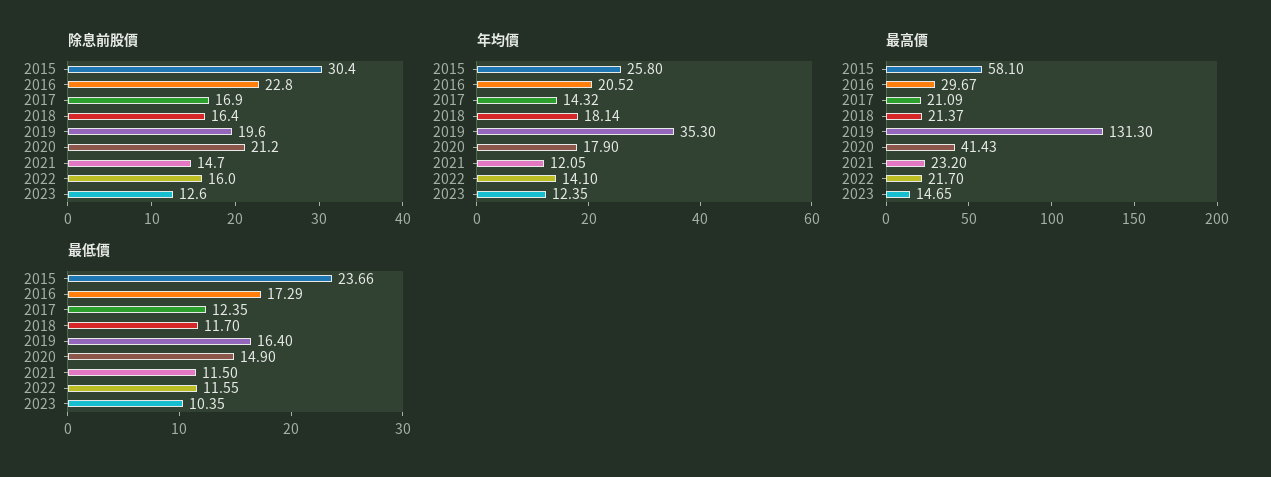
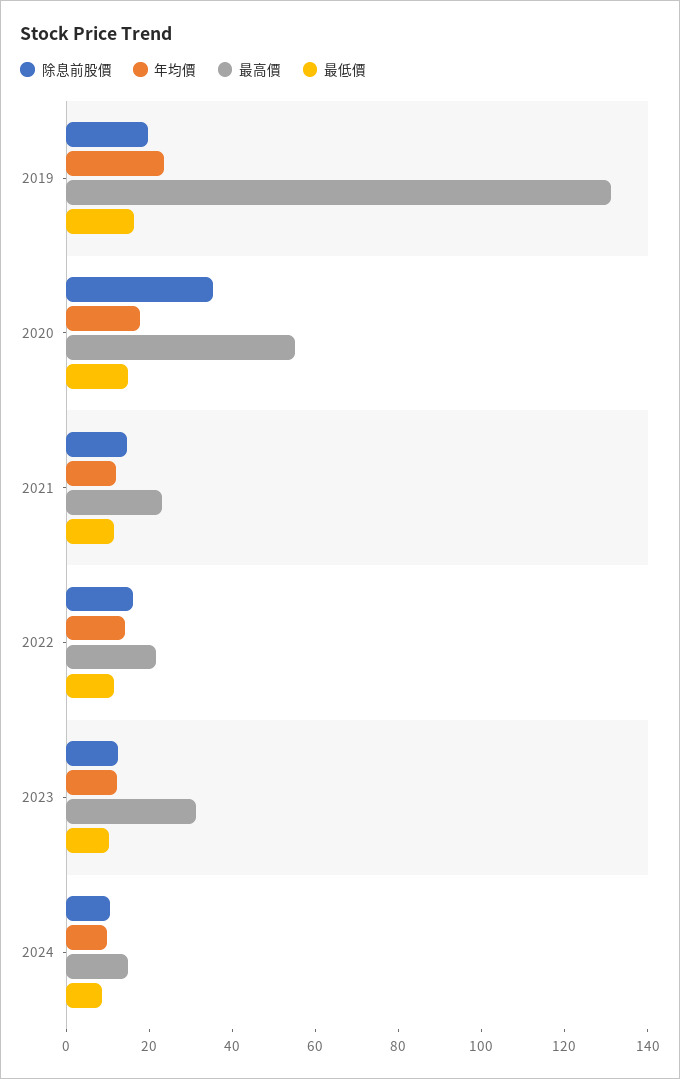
除息前股價, 2015: 30.4 -> none
除息前股價, 2016: 22.8 -> none
除息前股價, 2017: 16.9 -> none
除息前股價, 2018: 16.4 -> none
除息前股價, 2020: 21.2 -> 35
年均價, 2015: 25.8 -> none
年均價, 2016: 20.52 -> none
年均價, 2017: 14.32 -> none
年均價, 2018: 18.14 -> none
年均價, 2019: 35.3 -> 25
最高價, 2015: 58.1 -> none
最高價, 2016: 29.67 -> none
最高價, 2017: 21.09 -> none
最高價, 2018: 21.37 -> none
最高價, 2020: 41.43 -> 55
最高價, 2023: 14.65 -> 30
最低價, 2015: 23.66 -> none
最低價, 2016: 17.29 -> none
最低價, 2017: 12.35 -> none
最低價, 2018: 11.7 -> none
除息前股價, 2024: none -> 10
年均價, 2024: none -> 10
最高價, 2024: none -> 15
最低價, 2024: none -> 10

